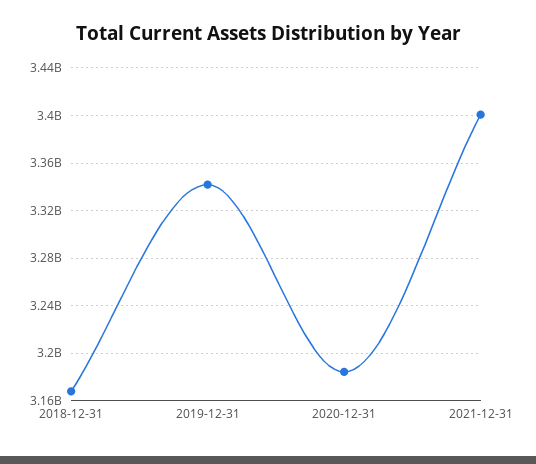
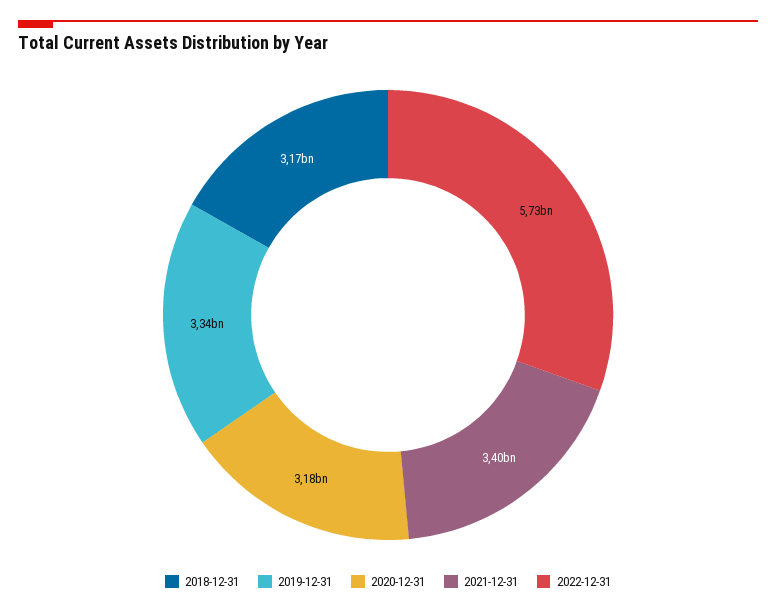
2022-12-31: none -> 5730000000

